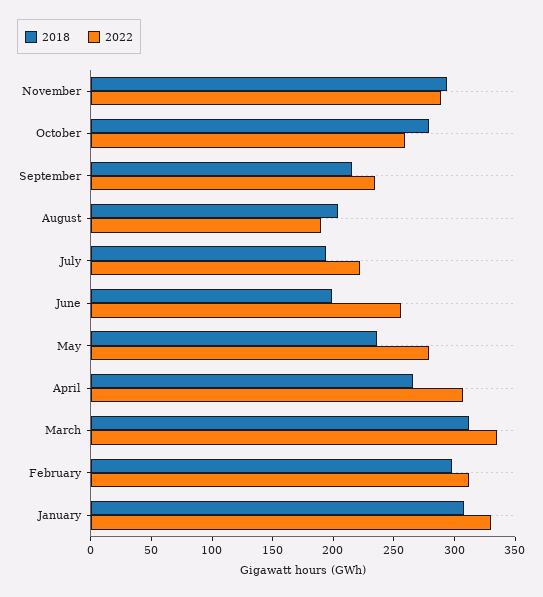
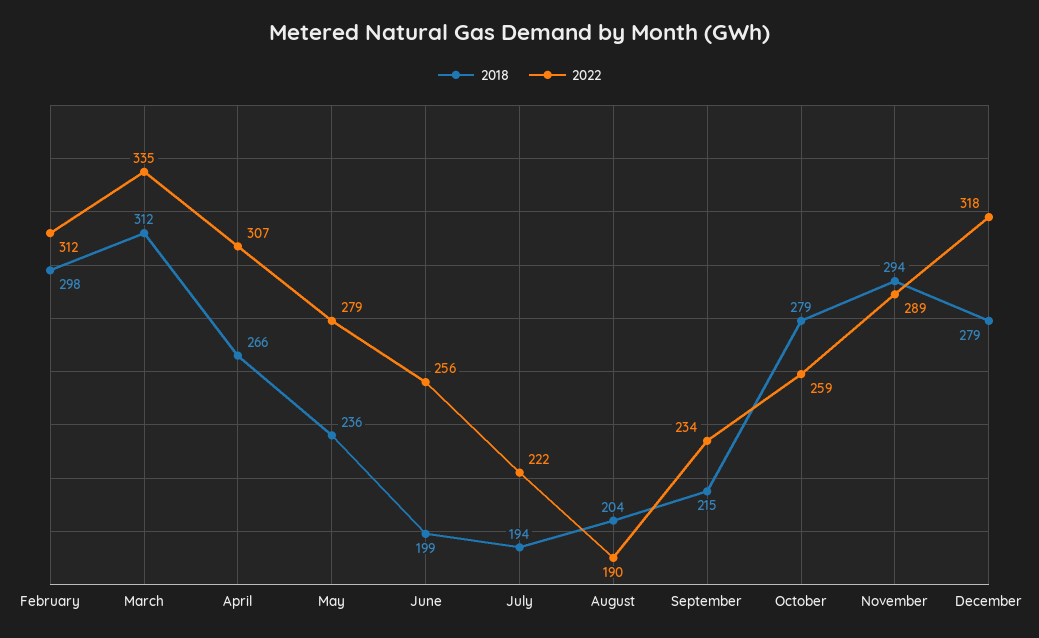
2018, January: 310 -> none
2022, January: 330 -> none
2018, December: none -> 279
2022, December: none -> 318

